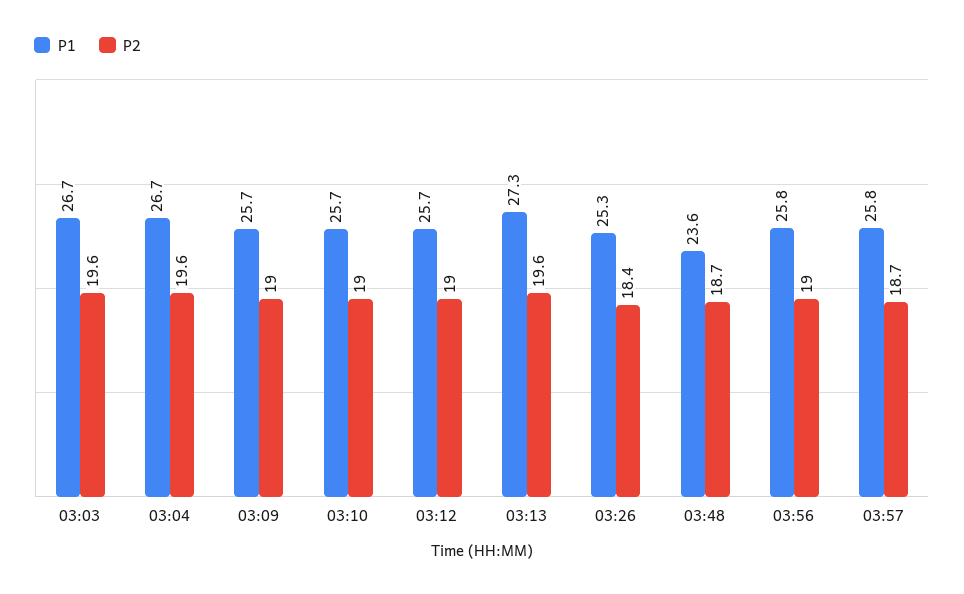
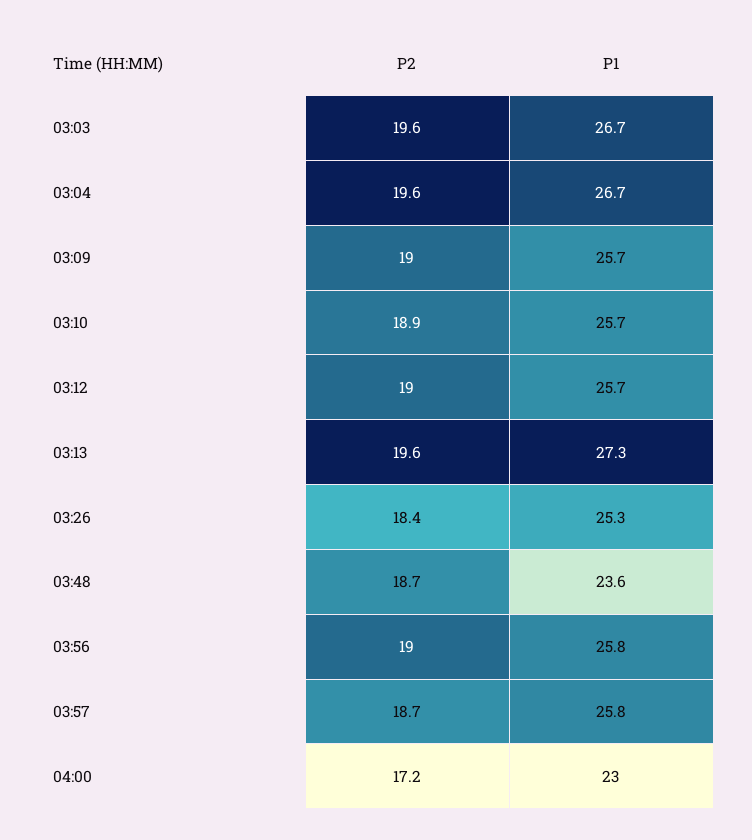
P2, 03:10: 19 -> 18.9
P2, 04:00: none -> 17.2
P1, 04:00: none -> 23

